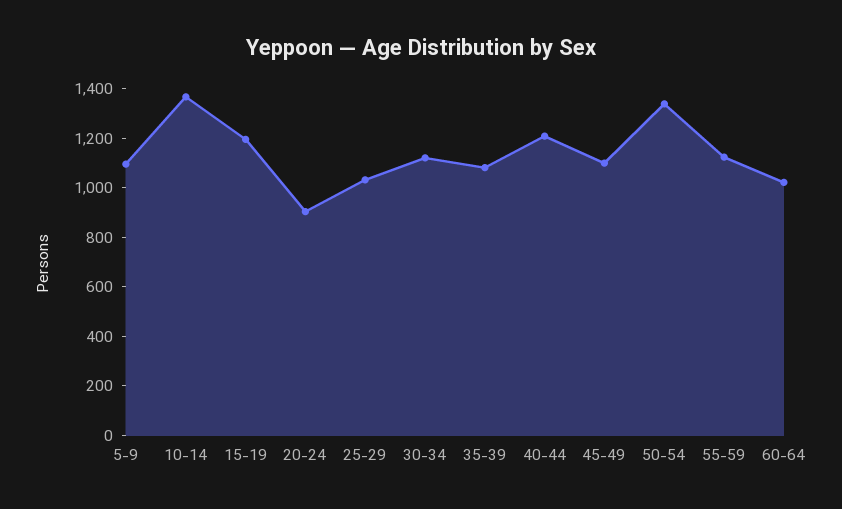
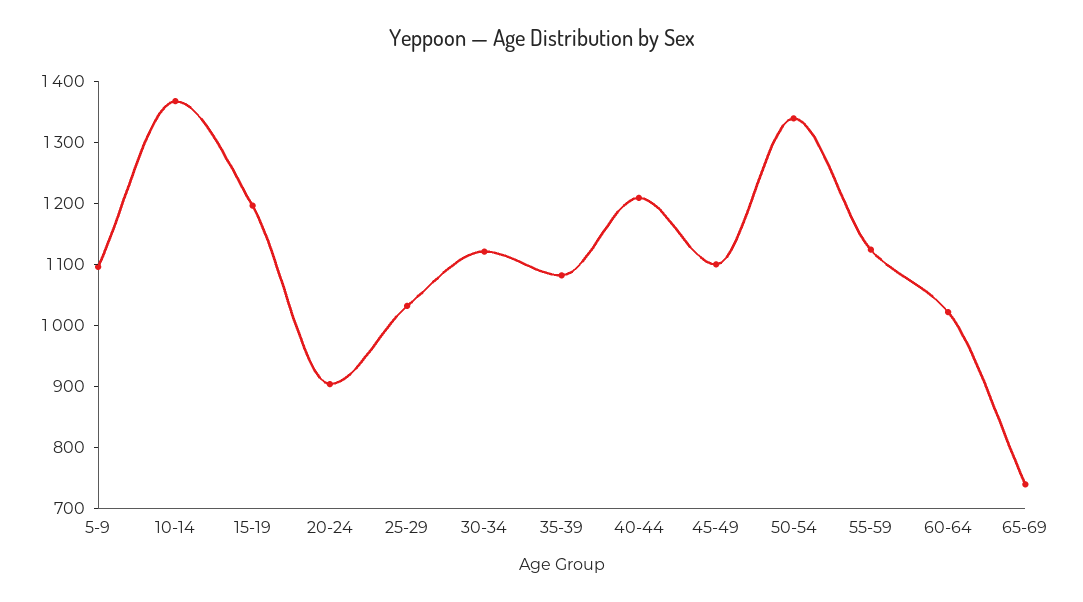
65-69: none -> 740

